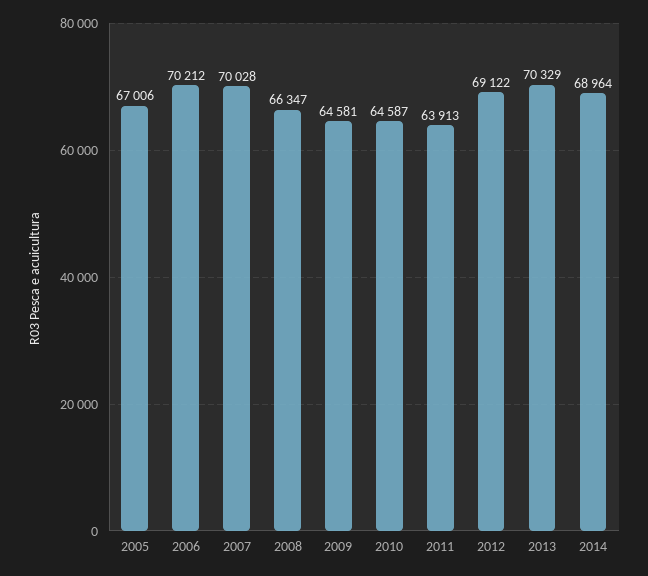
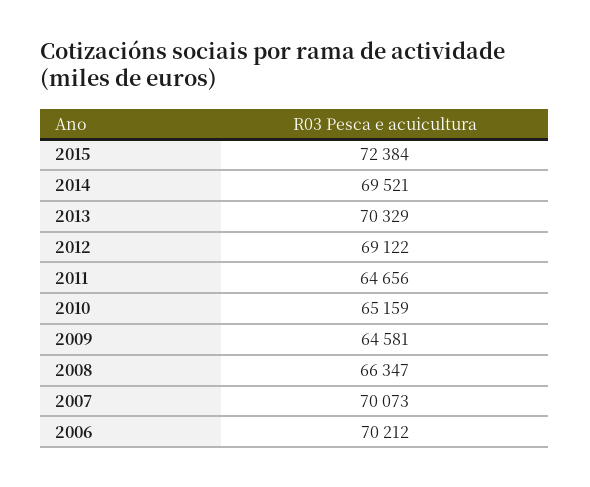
2005: 67006 -> none
2007: 70028 -> 70073
2010: 64587 -> 65159
2011: 63913 -> 64656
2014: 68964 -> 69521
2015: none -> 72384

